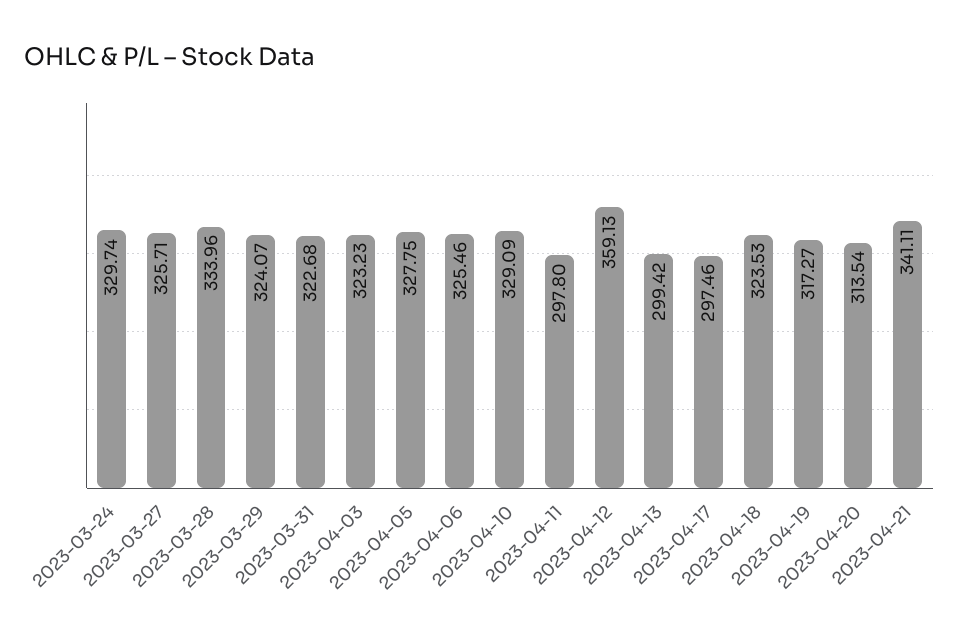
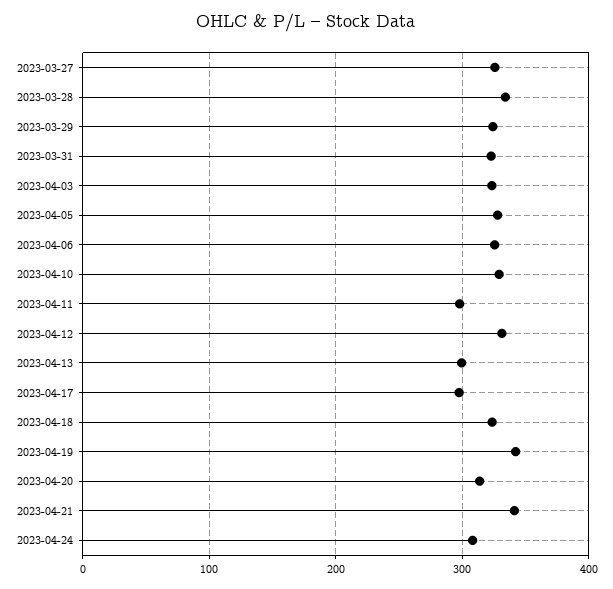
2023-03-24: 329.74 -> none
2023-04-12: 359.13 -> 330
2023-04-19: 317.27 -> 340
2023-04-24: none -> 310

